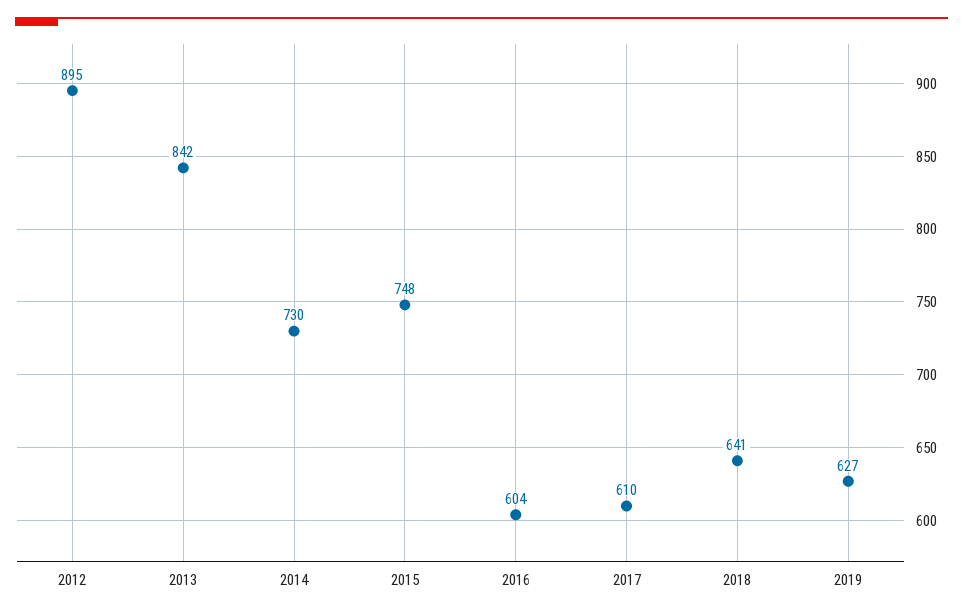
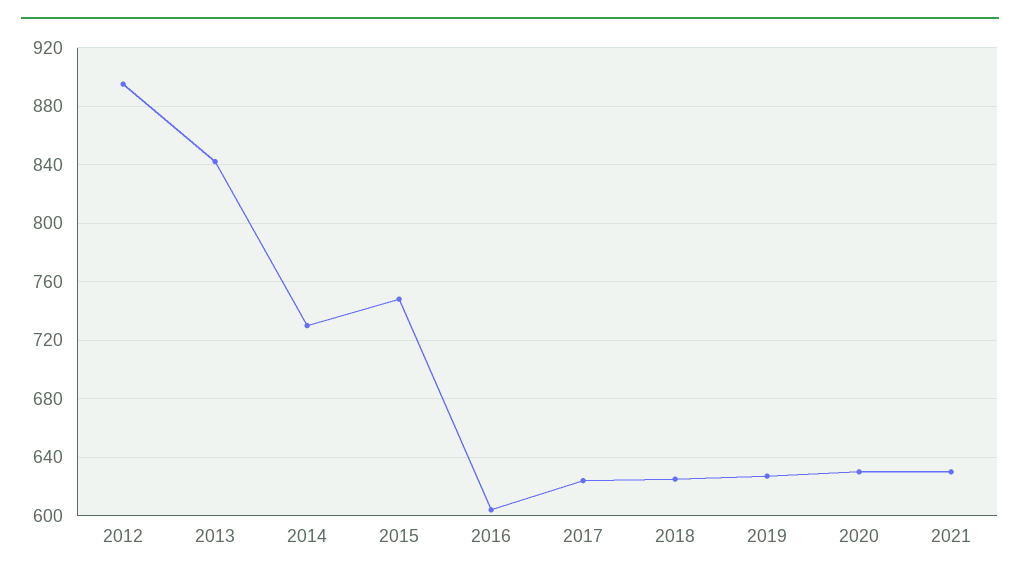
2017: 610 -> 625
2018: 641 -> 625
2020: none -> 630
2021: none -> 630

